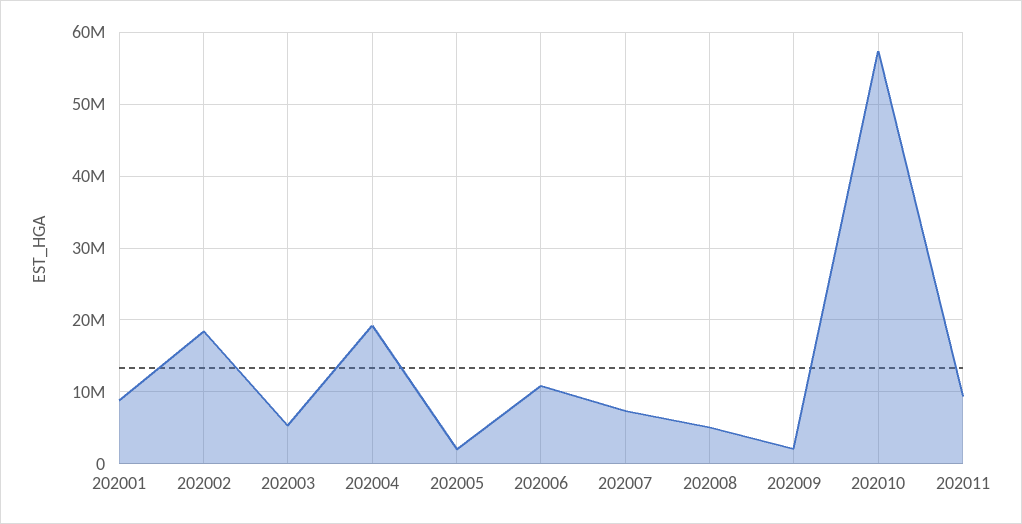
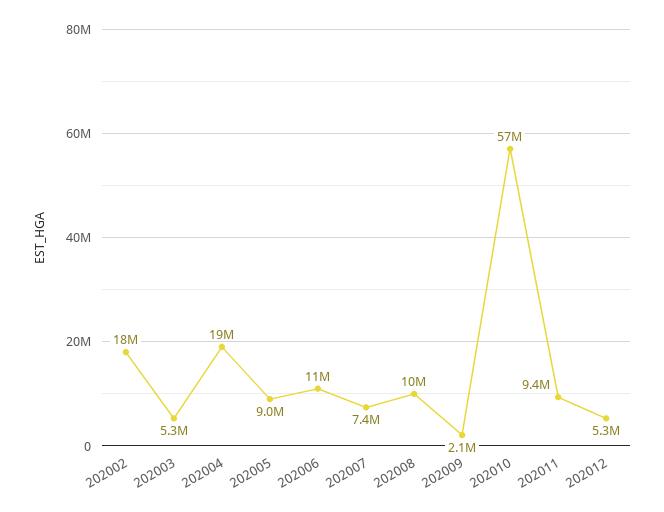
202001: 9000000 -> none
202005: 2000000 -> 9000000
202008: 5000000 -> 10000000
202012: none -> 5300000

